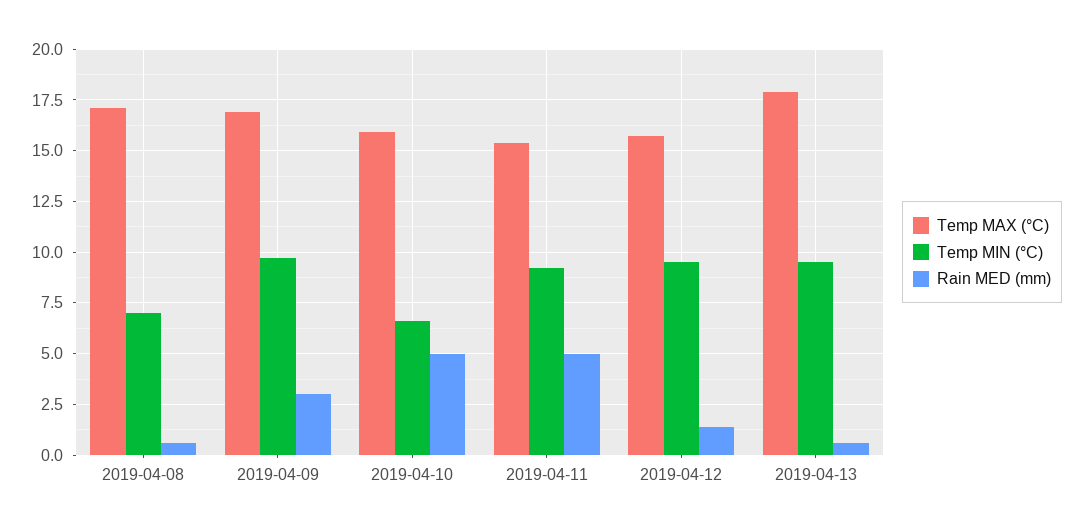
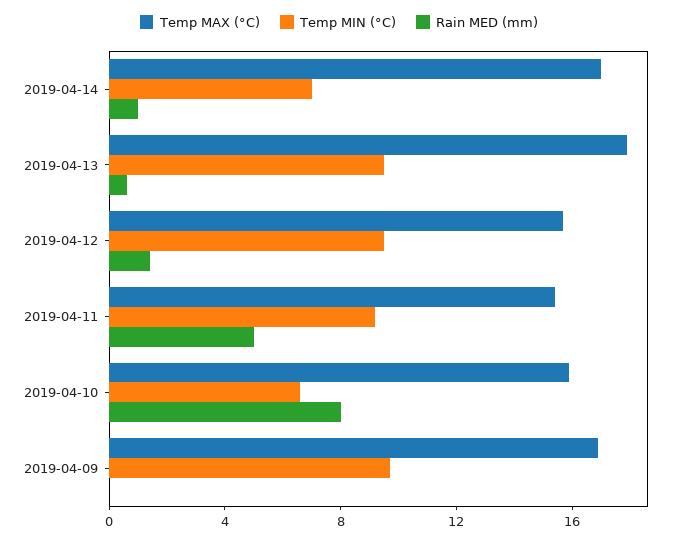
Temp MAX (°C), 2019-04-08: 17 -> none
Temp MIN (°C), 2019-04-08: 7 -> none
Rain MED (mm), 2019-04-08: 0.5 -> none
Rain MED (mm), 2019-04-09: 3 -> 0
Rain MED (mm), 2019-04-10: 5 -> 8
Temp MAX (°C), 2019-04-14: none -> 17
Temp MIN (°C), 2019-04-14: none -> 7
Rain MED (mm), 2019-04-14: none -> 1

